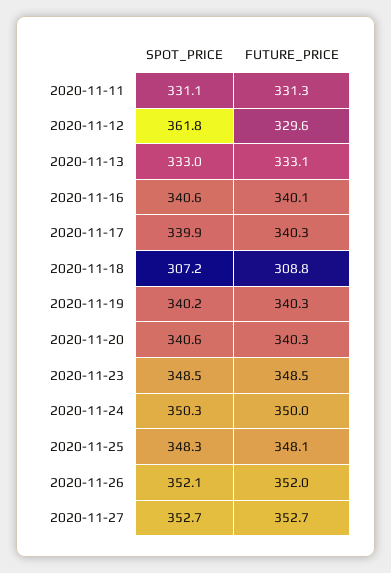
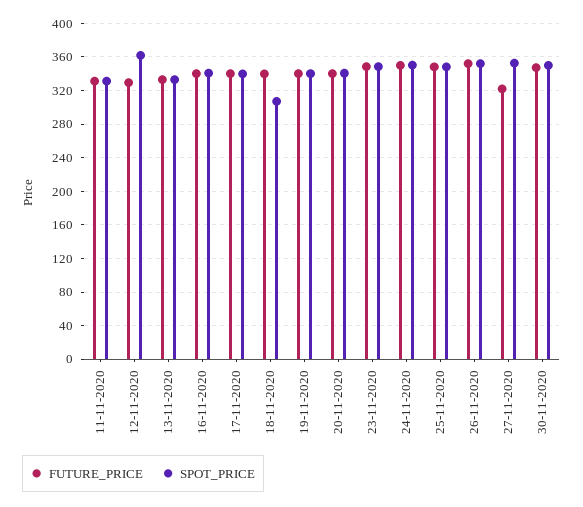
FUTURE_PRICE, 2020-11-18: 308.8 -> 340
FUTURE_PRICE, 2020-11-27: 352.7 -> 320
FUTURE_PRICE, 30-11-2020: none -> 350
SPOT_PRICE, 30-11-2020: none -> 350

